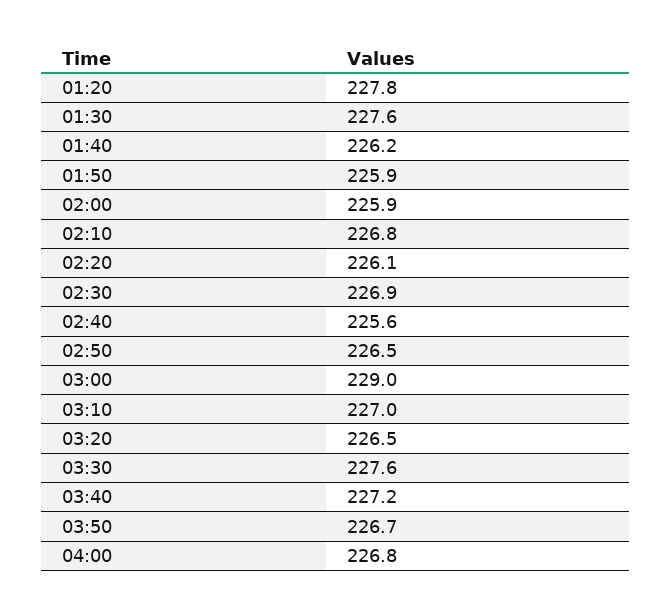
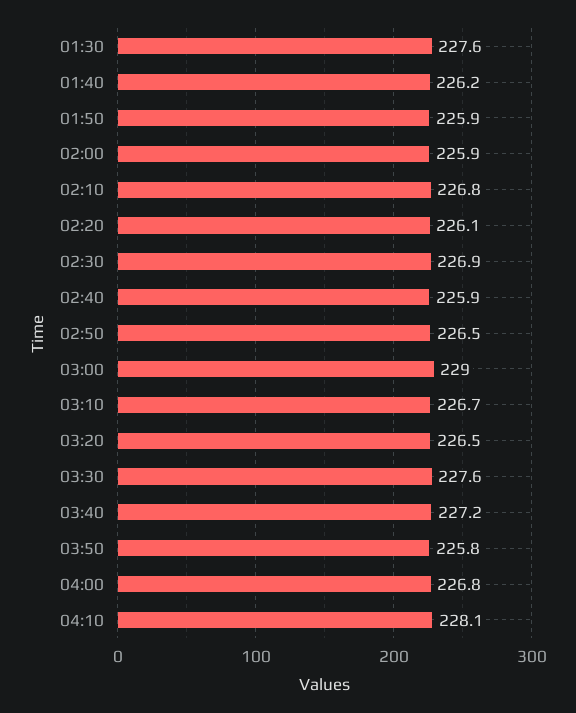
01:20: 227.8 -> none
02:40: 225.6 -> 225.9
03:10: 227 -> 226.7
03:50: 226.7 -> 225.8
04:10: none -> 228.1

